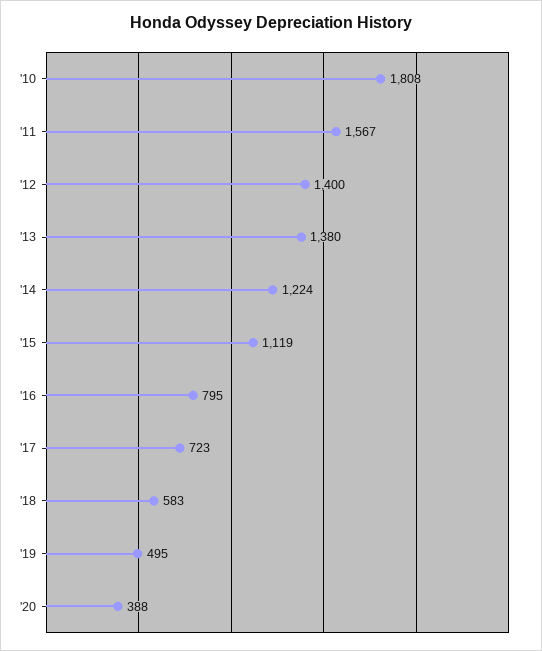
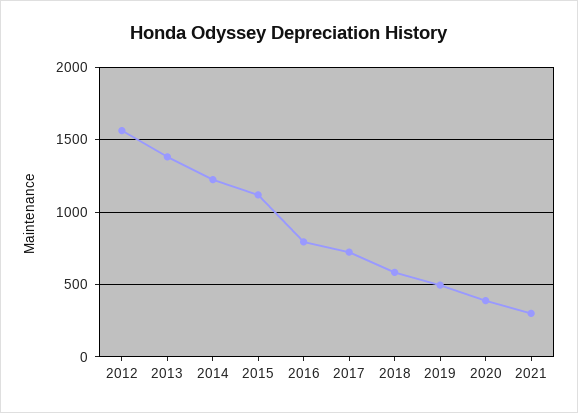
'10: 1808 -> none
'11: 1567 -> none
'12: 1400 -> 1550
2021: none -> 300

